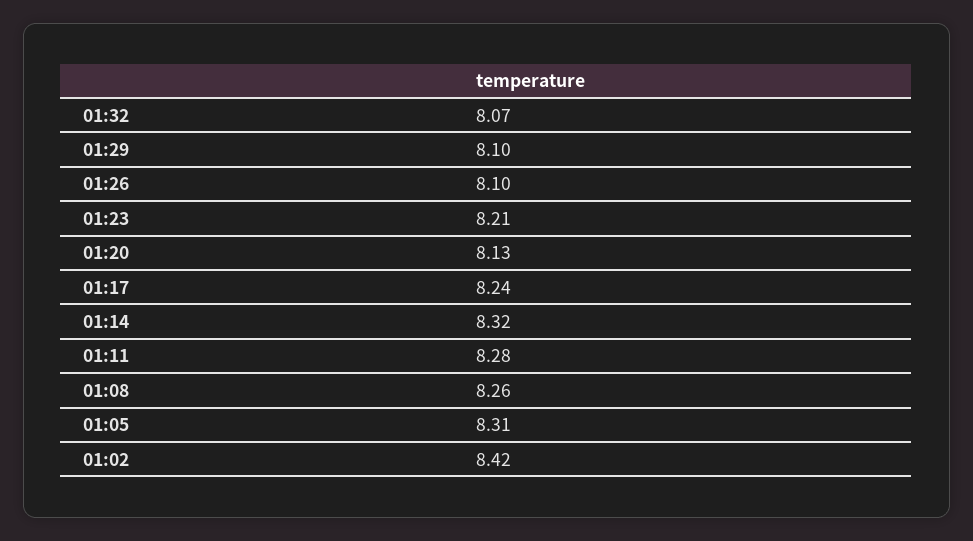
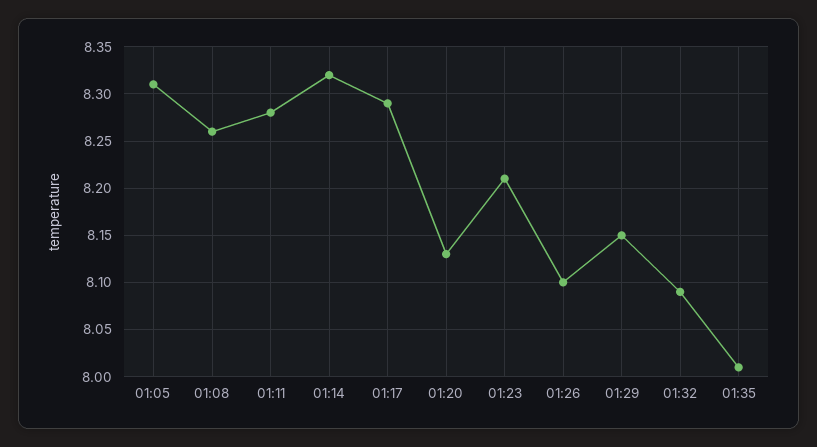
01:32: 8.07 -> 8.09
01:29: 8.1 -> 8.15
01:17: 8.24 -> 8.29
01:02: 8.42 -> none
01:35: none -> 8.01

